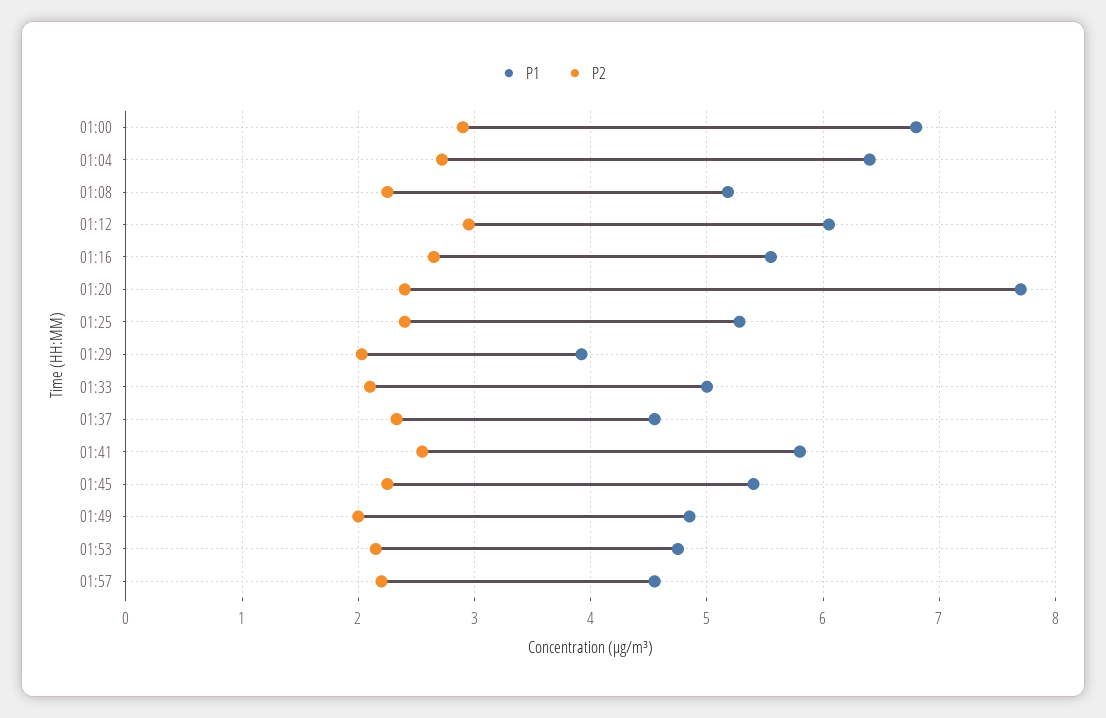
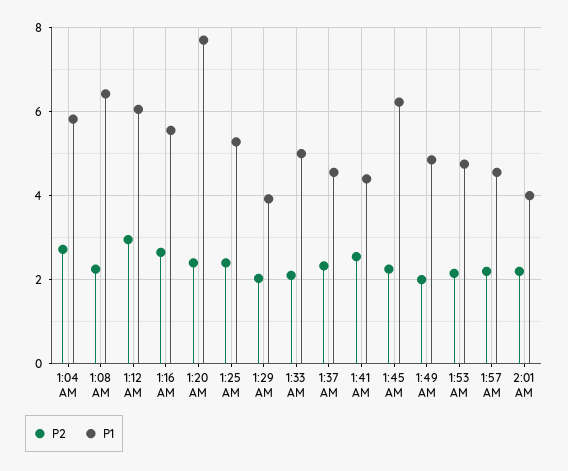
P1, 01:00: 6.8 -> none
P2, 01:00: 2.9 -> none
P1, 01:04: 6.4 -> 5.8
P1, 01:08: 5.2 -> 6.4
P1, 01:41: 5.8 -> 4.4
P1, 01:45: 5.4 -> 6.2
P2, 2:01 AM: none -> 2.2
P1, 2:01 AM: none -> 4

